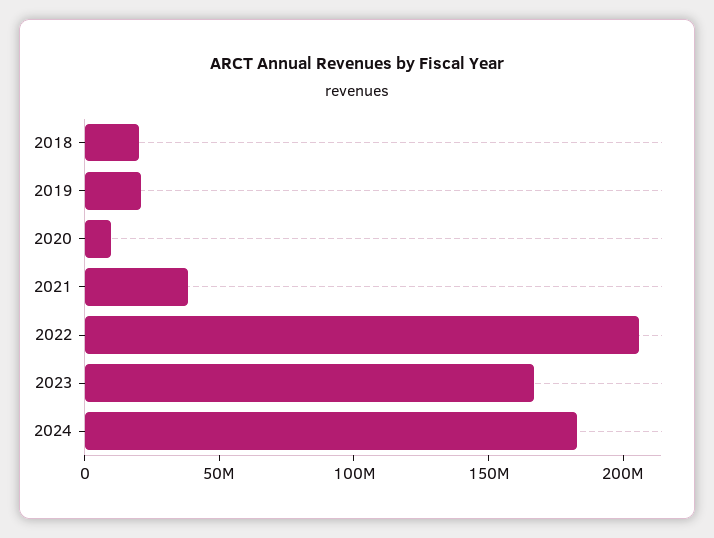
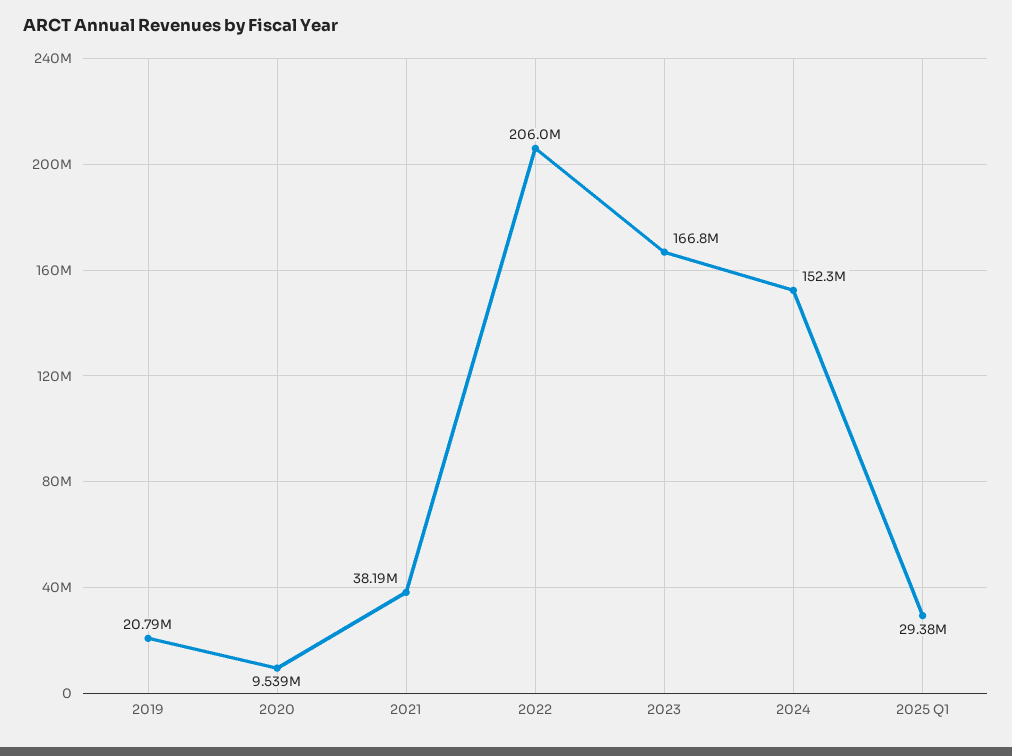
2018: 20000000 -> none
2024: 180000000 -> 152300000
2025 Q1: none -> 29380000

